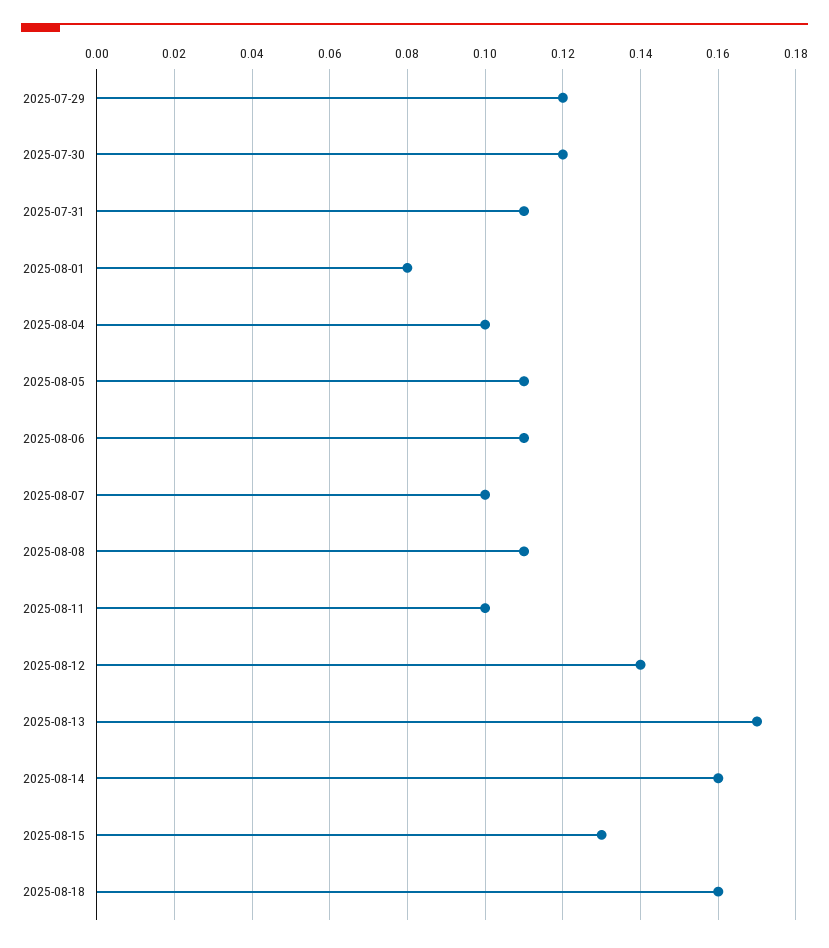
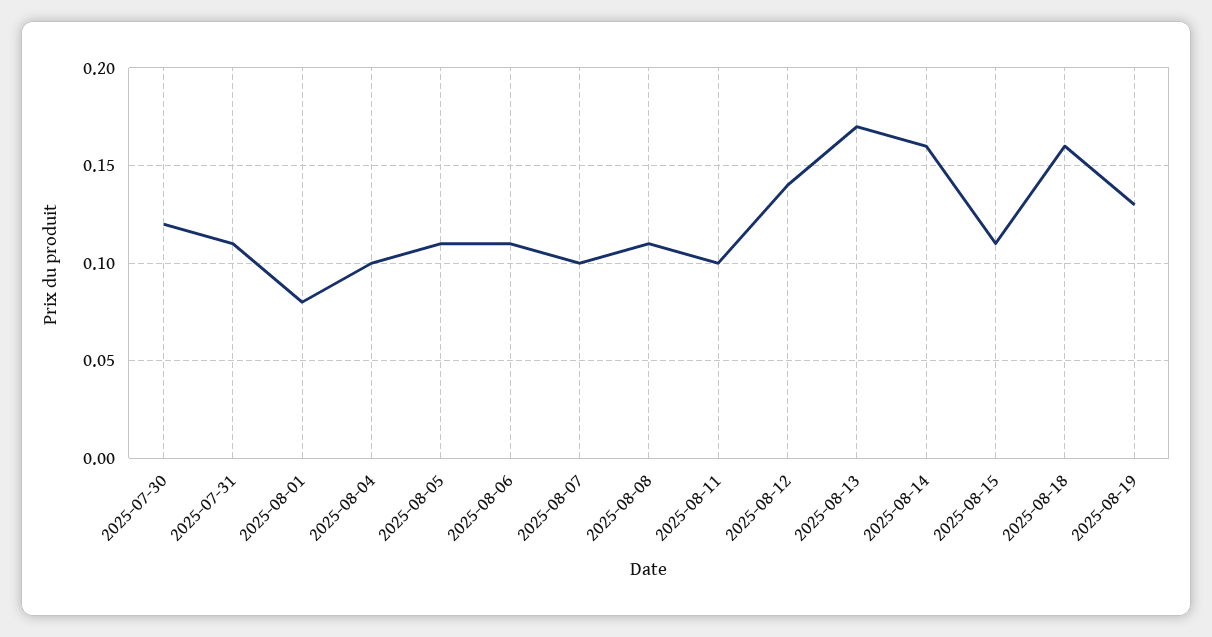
2025-07-29: 0.12 -> none
2025-08-15: 0.13 -> 0.11
2025-08-19: none -> 0.13

